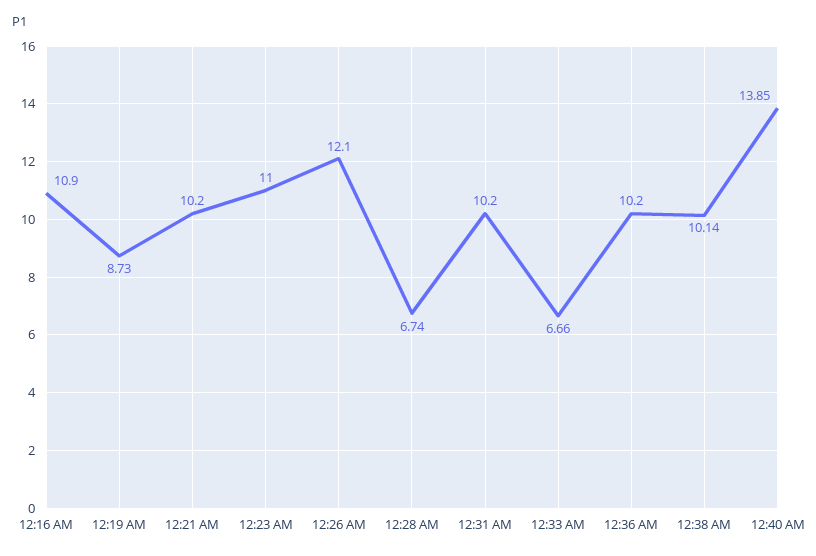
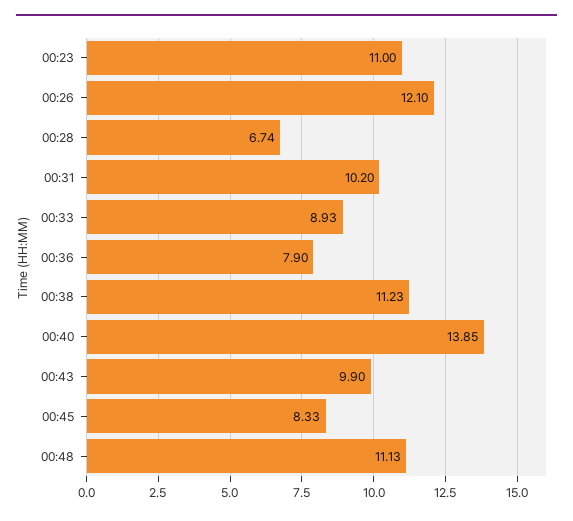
12:16 AM: 10.9 -> none
12:19 AM: 8.73 -> none
12:21 AM: 10.2 -> none
12:33 AM: 6.66 -> 8.93
12:36 AM: 10.2 -> 7.9
12:38 AM: 10.14 -> 11.23
00:43: none -> 9.9
00:45: none -> 8.33
00:48: none -> 11.13

